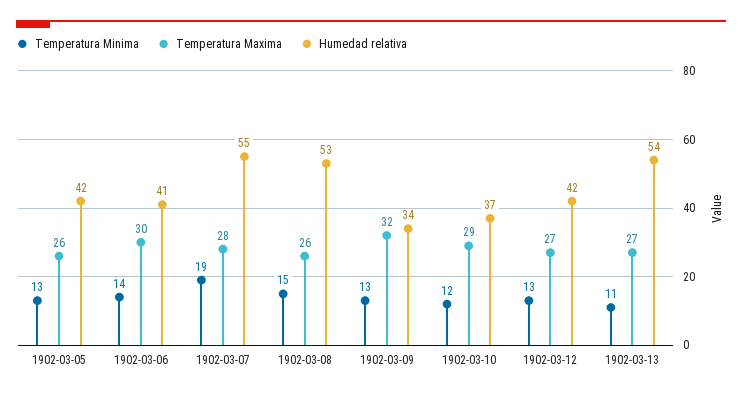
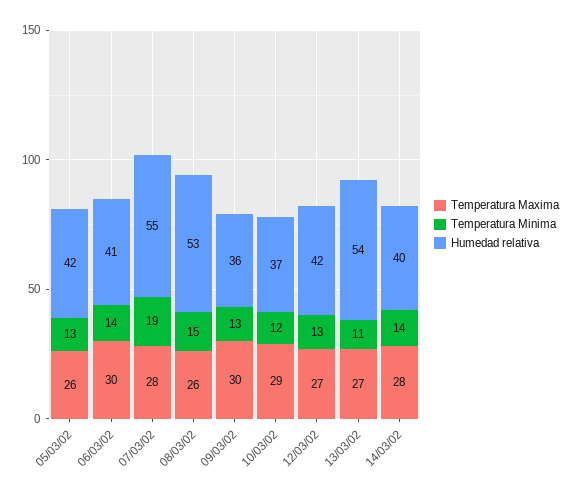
Temperatura Maxima, 1902-03-09: 32 -> 30
Humedad relativa, 1902-03-09: 34 -> 36
Temperatura Maxima, 14/03/02: none -> 28
Temperatura Minima, 14/03/02: none -> 14
Humedad relativa, 14/03/02: none -> 40

